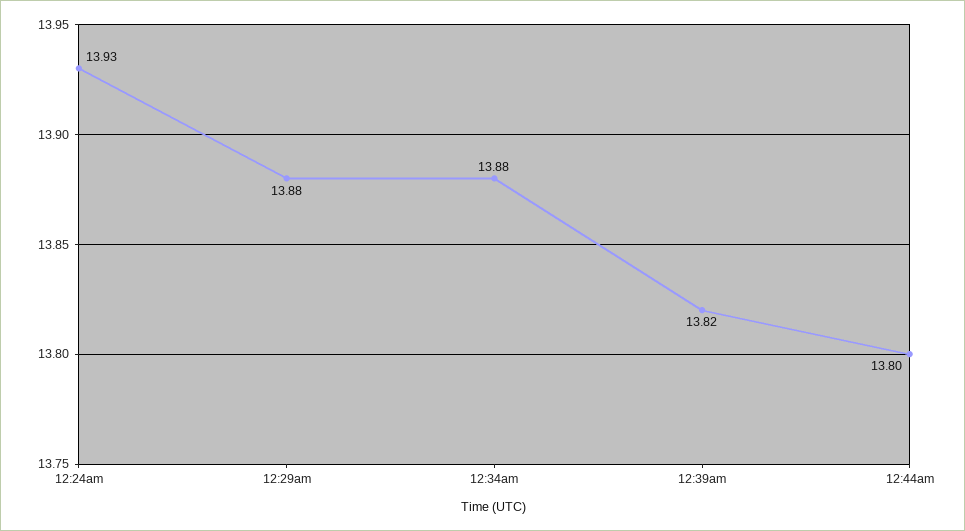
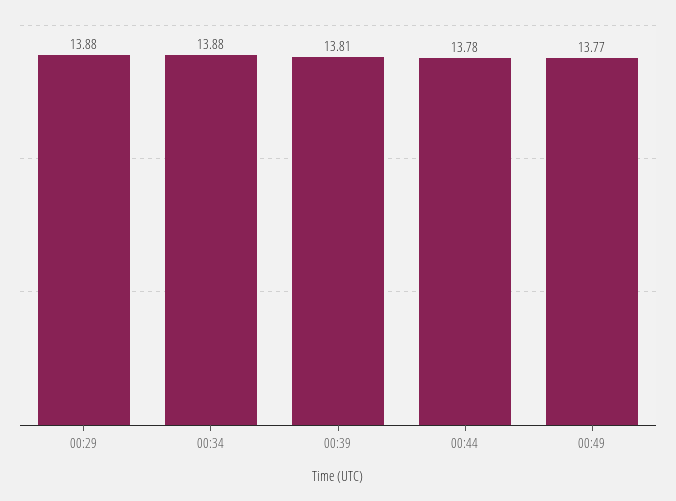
12:24am: 13.93 -> none
12:39am: 13.82 -> 13.81
12:44am: 13.8 -> 13.78
00:49: none -> 13.77

